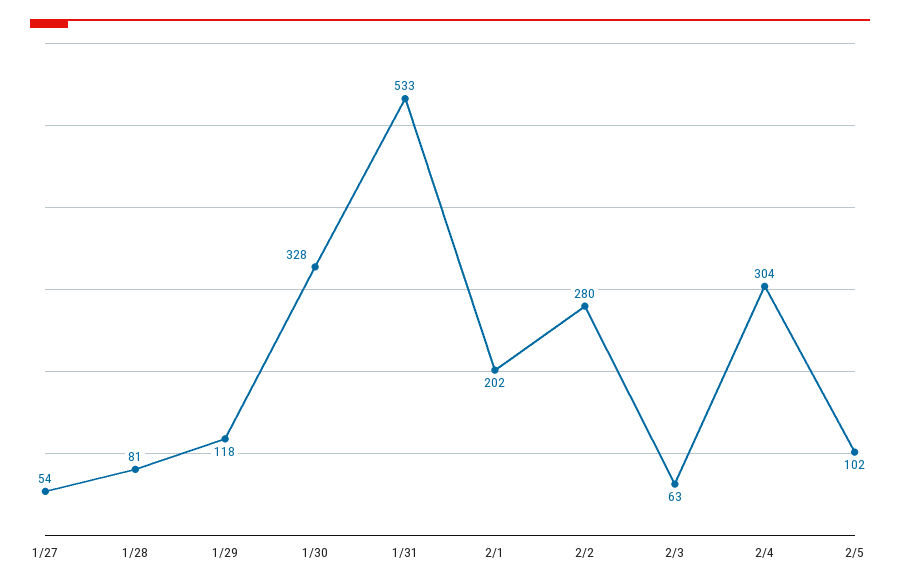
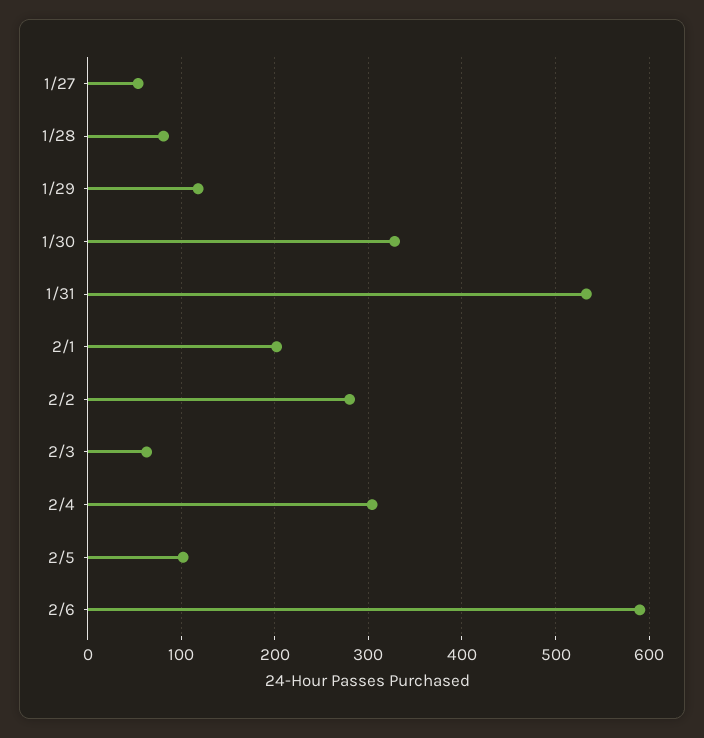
2/6: none -> 590

